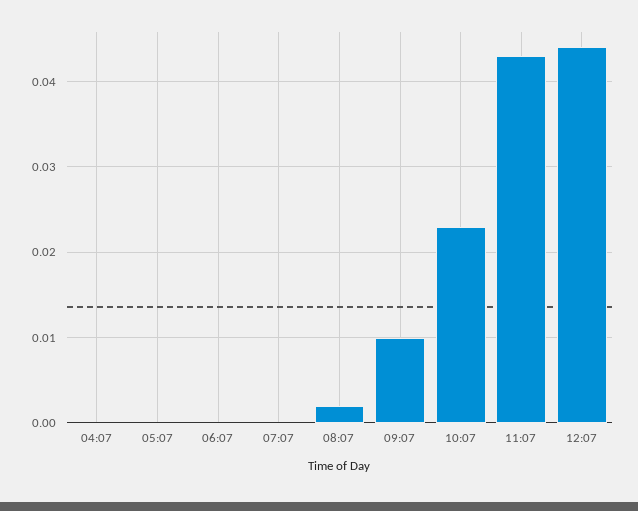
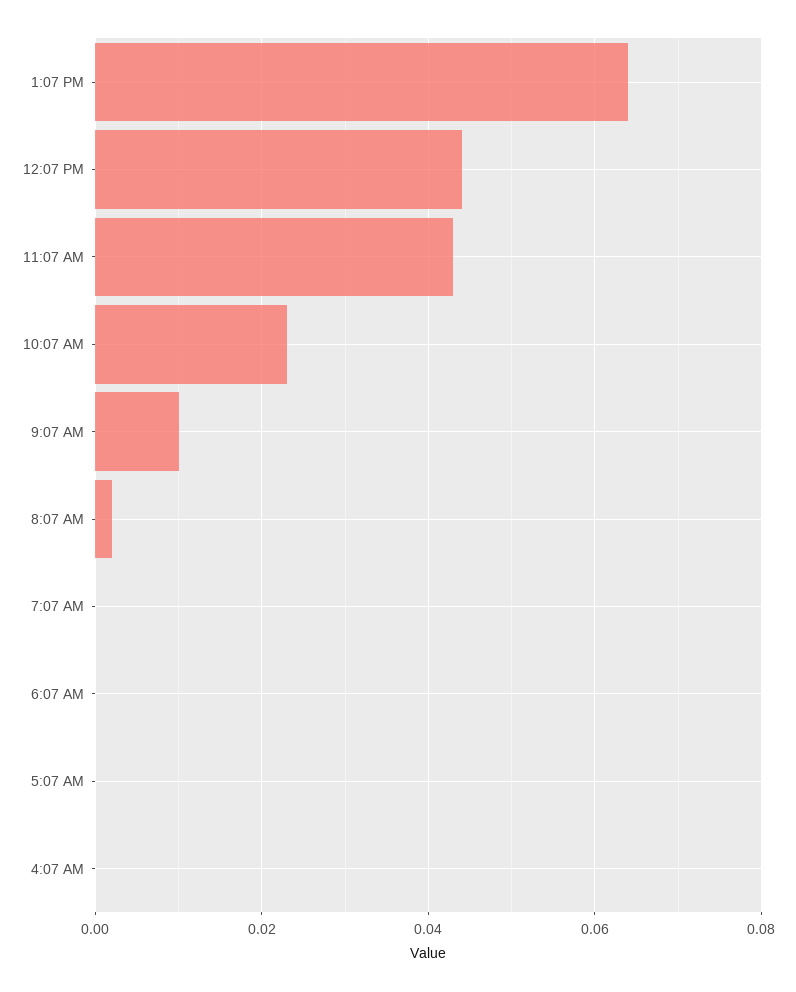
1:07 PM: none -> 0.065

